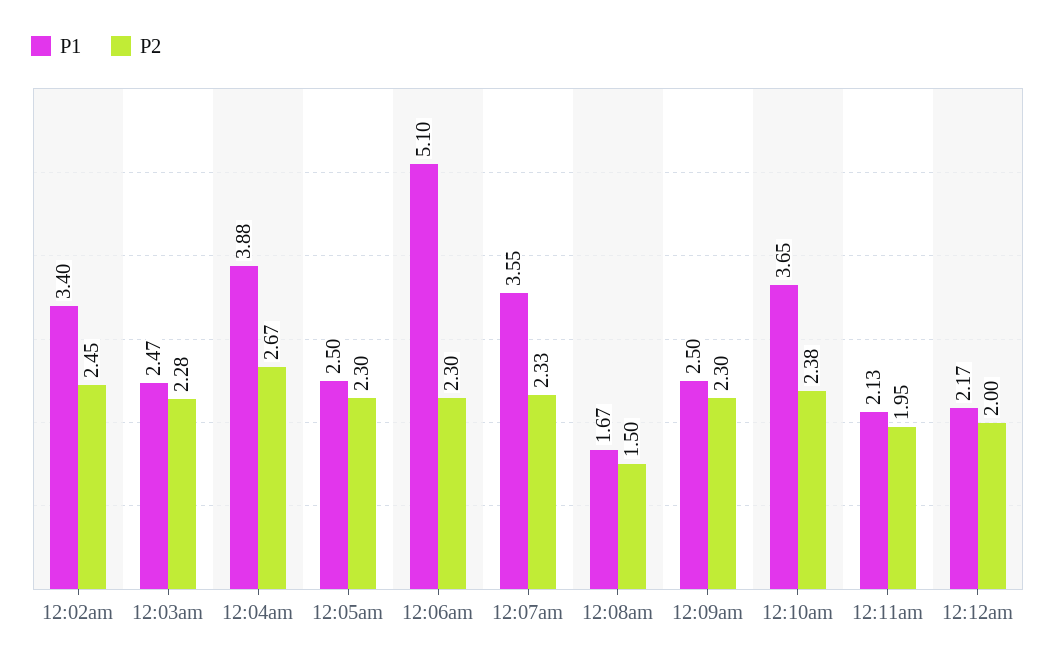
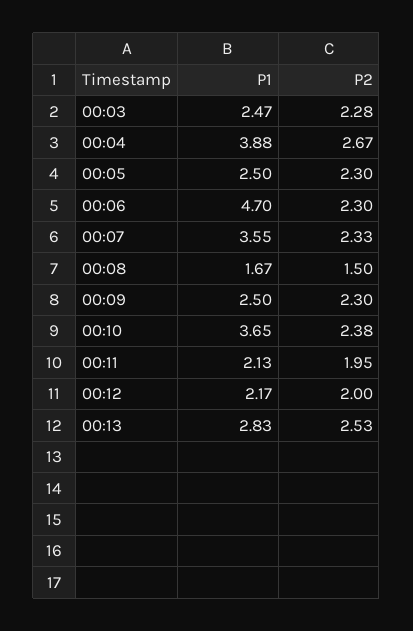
P1, 12:02am: 3.4 -> none
P2, 12:02am: 2.45 -> none
P1, 12:06am: 5.1 -> 4.7
P1, 00:13: none -> 2.83
P2, 00:13: none -> 2.53

